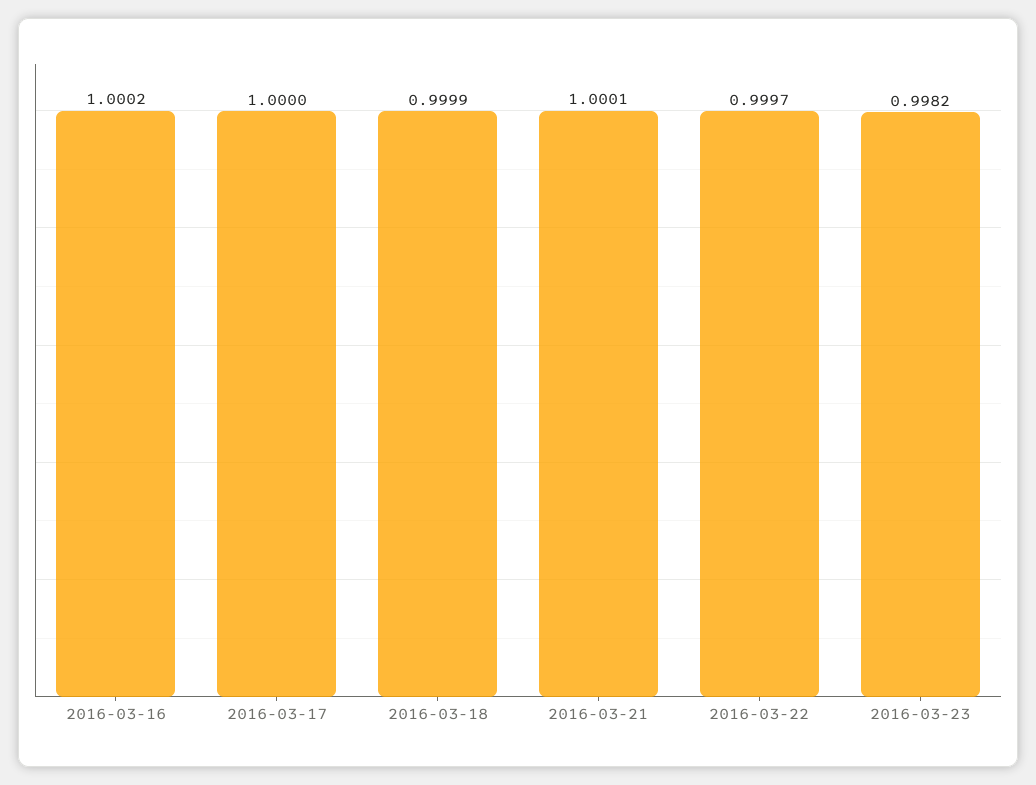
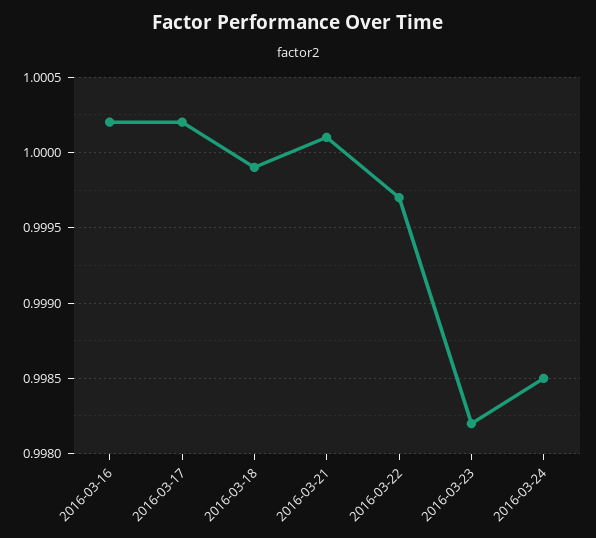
2016-03-17: 1 -> 1.0002
2016-03-24: none -> 0.9985

